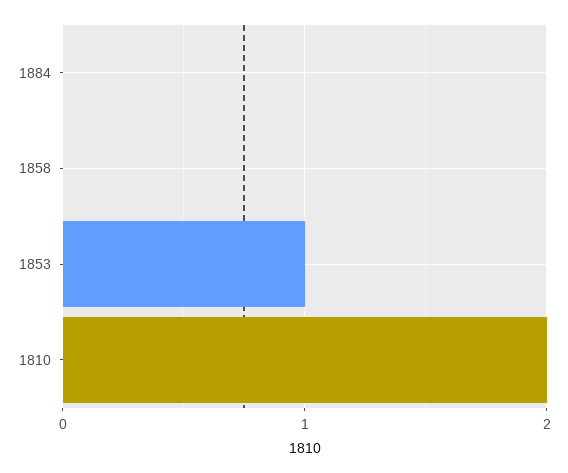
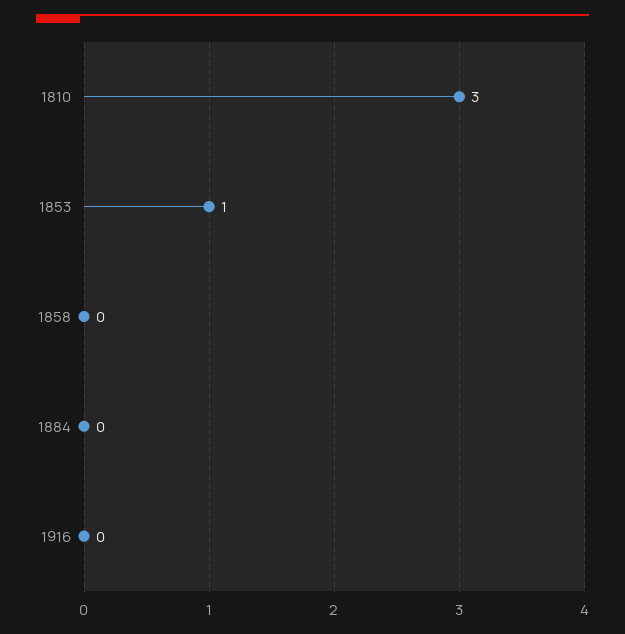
1810: 2 -> 3
1916: none -> 0

